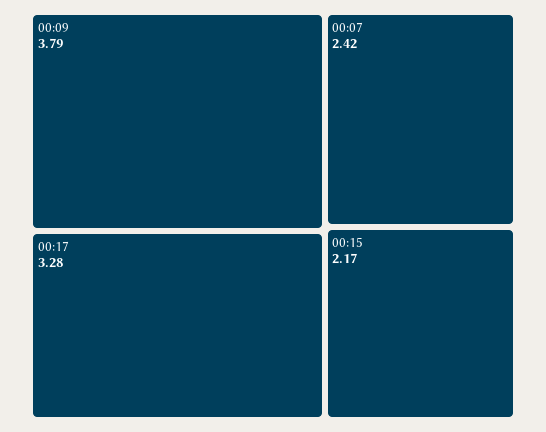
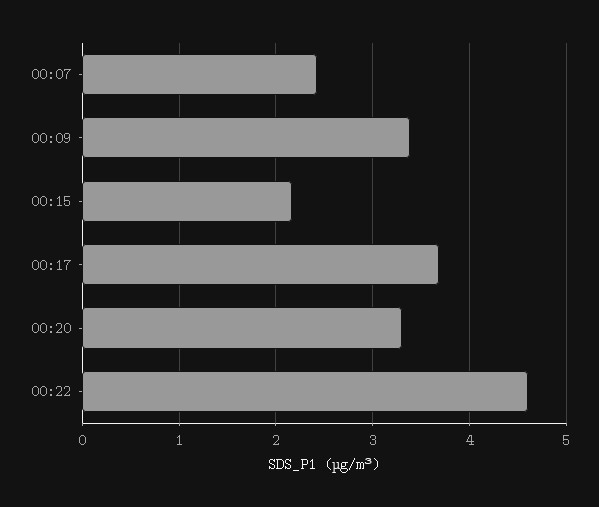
00:09: 3.79 -> 3.4
00:17: 3.28 -> 3.7
00:20: none -> 3.3
00:22: none -> 4.6

